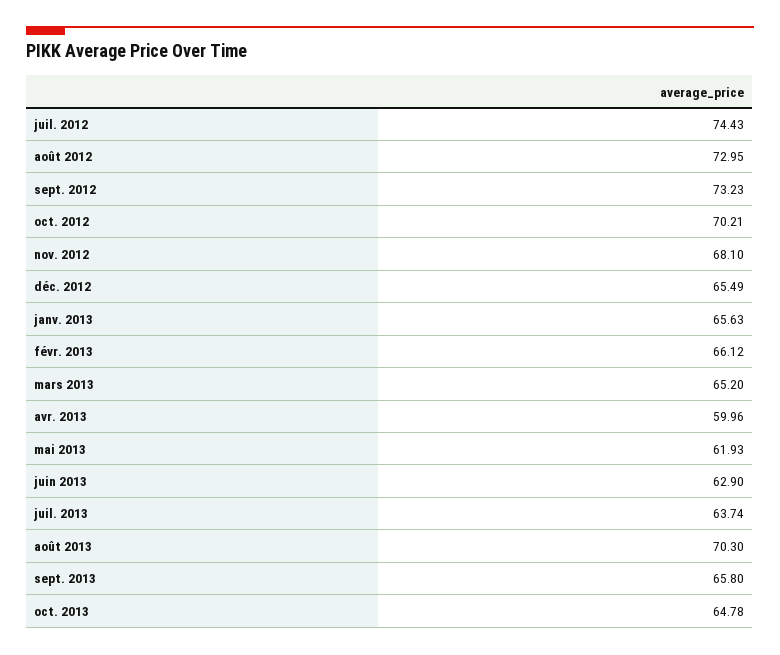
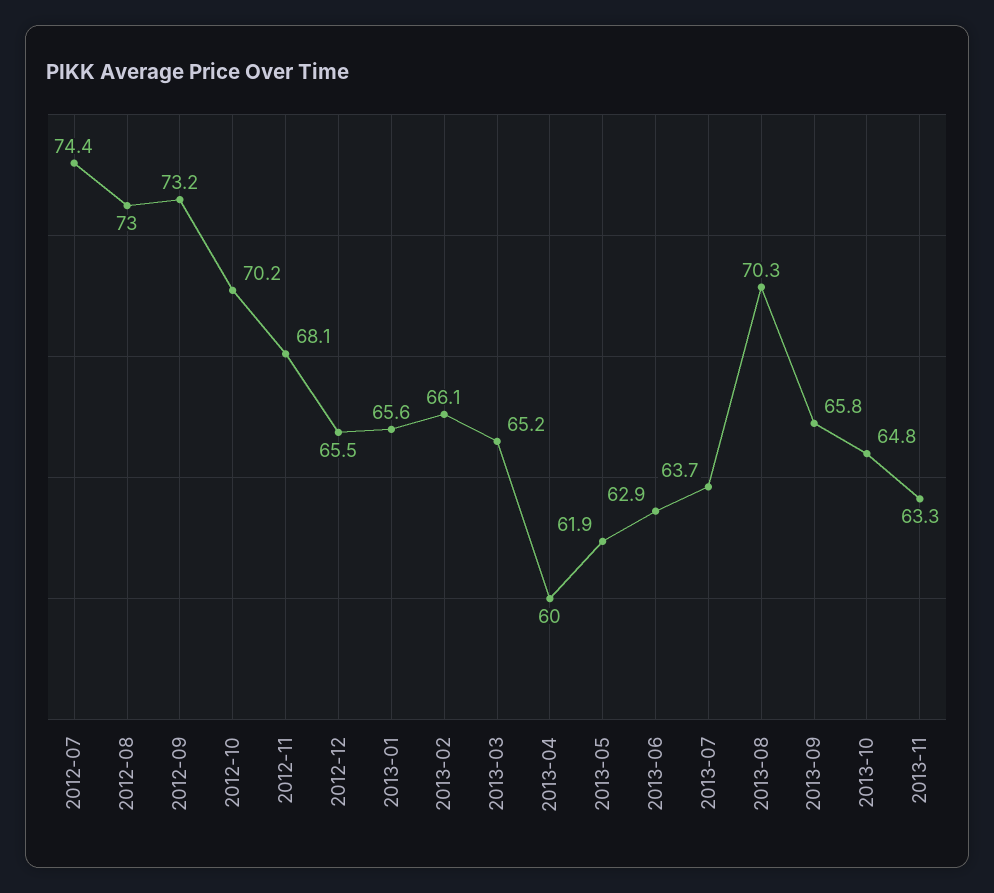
2013-11: none -> 63.3

